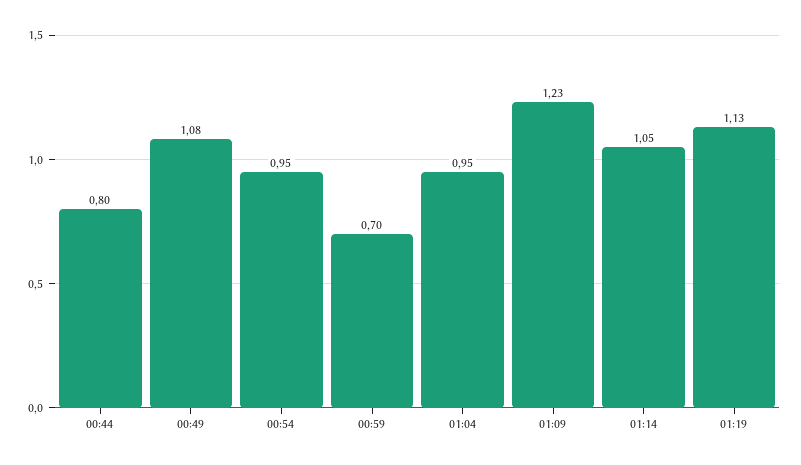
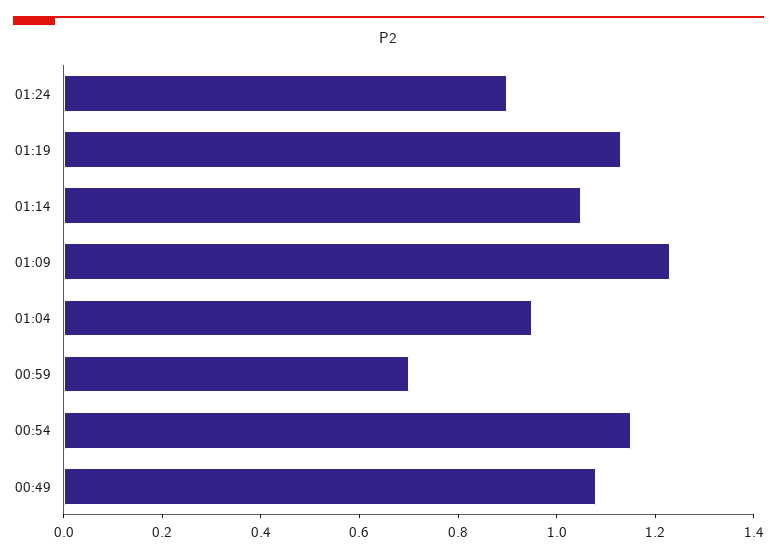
00:44: 0.8 -> none
00:54: 0.95 -> 1.15
01:24: none -> 0.9

